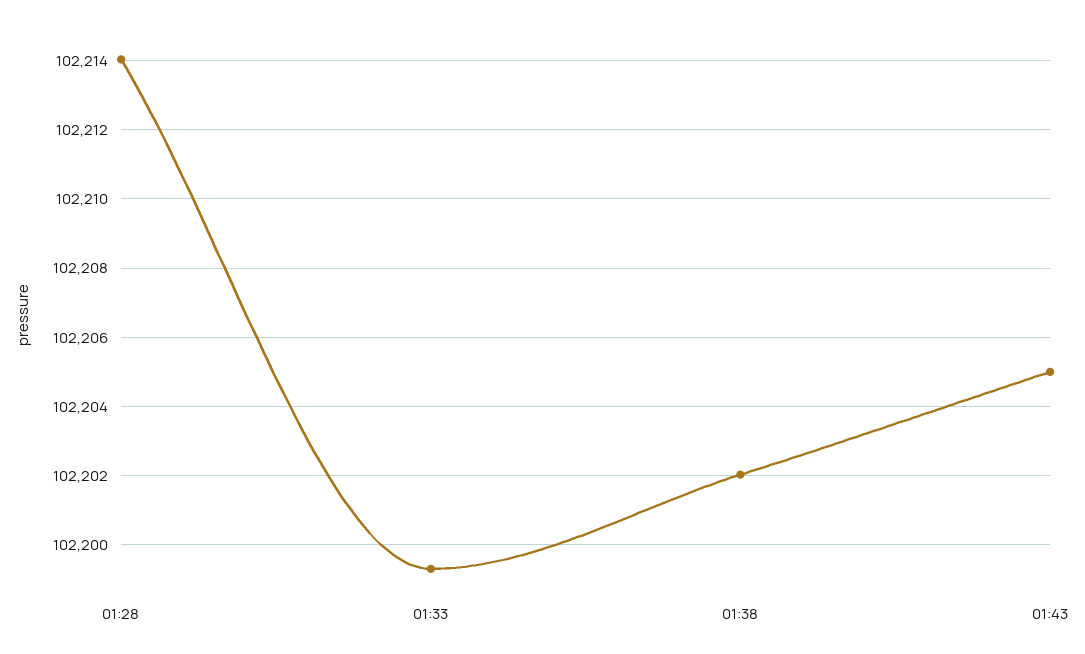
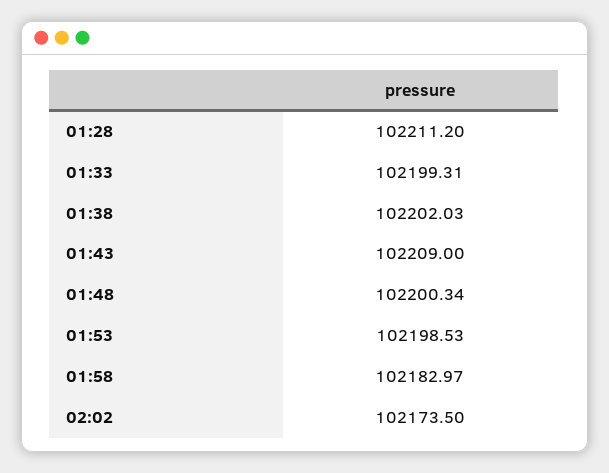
01:28: 102214 -> 102211.2
01:43: 102205 -> 102209
01:48: none -> 102200.34
01:53: none -> 102198.53
01:58: none -> 102182.97
02:02: none -> 102173.5

